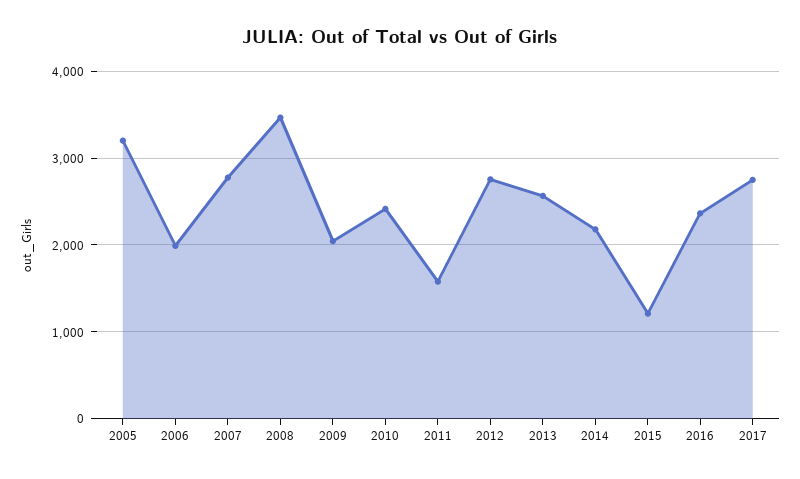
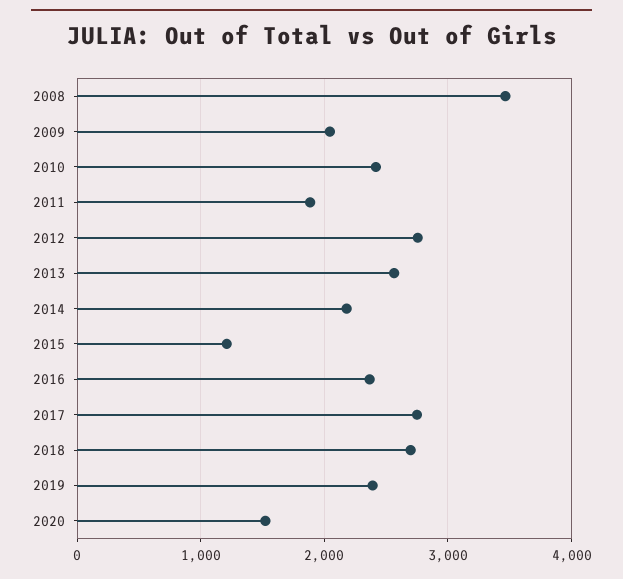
2005: 3200 -> none
2006: 2000 -> none
2007: 2800 -> none
2011: 1600 -> 1900
2018: none -> 2700
2019: none -> 2400
2020: none -> 1500

